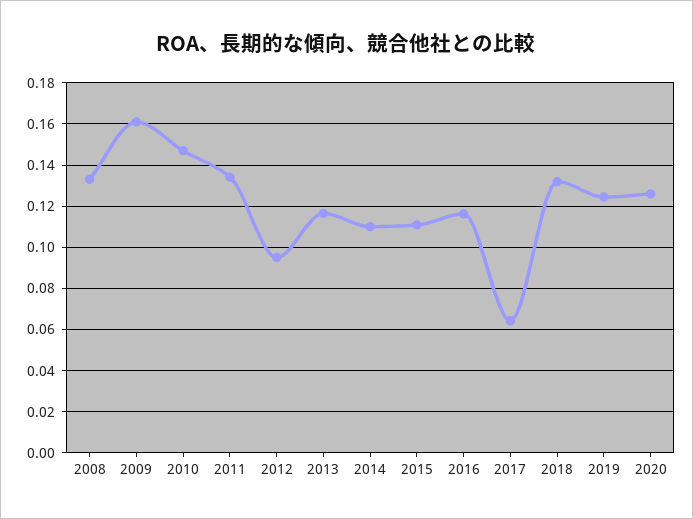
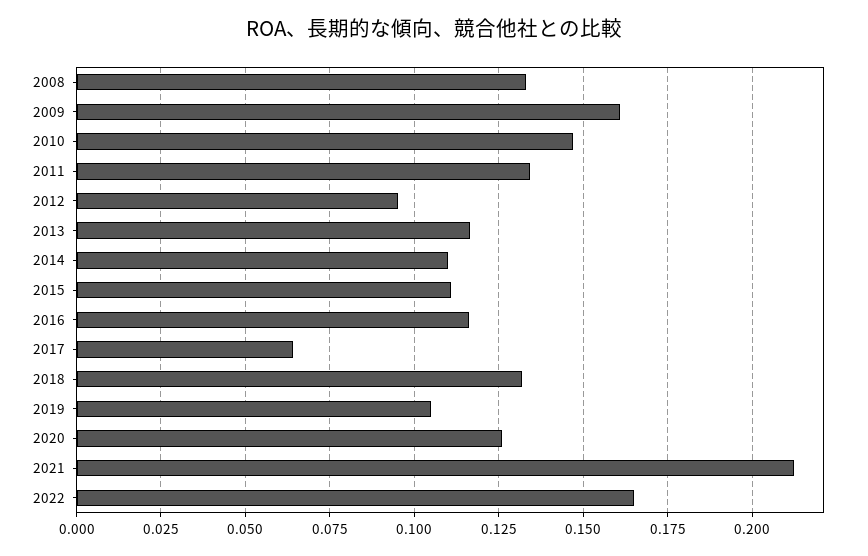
2019: 0.125 -> 0.105
2021: none -> 0.2125
2022: none -> 0.165

